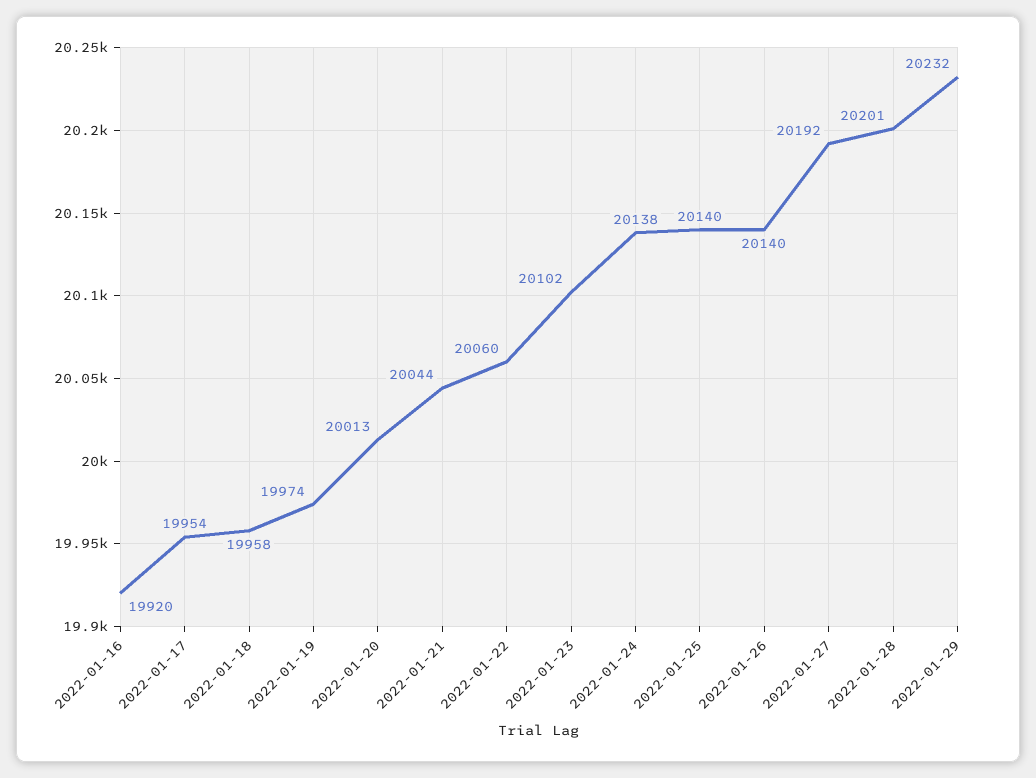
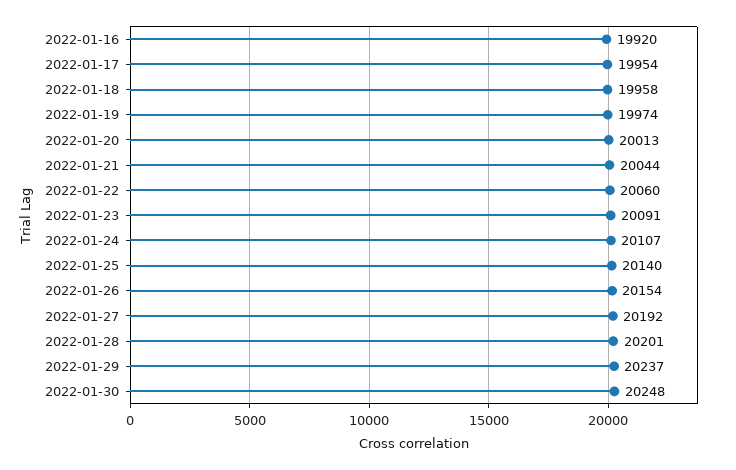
2022-01-23: 20102 -> 20091
2022-01-24: 20138 -> 20107
2022-01-26: 20140 -> 20154
2022-01-29: 20232 -> 20237
2022-01-30: none -> 20248

